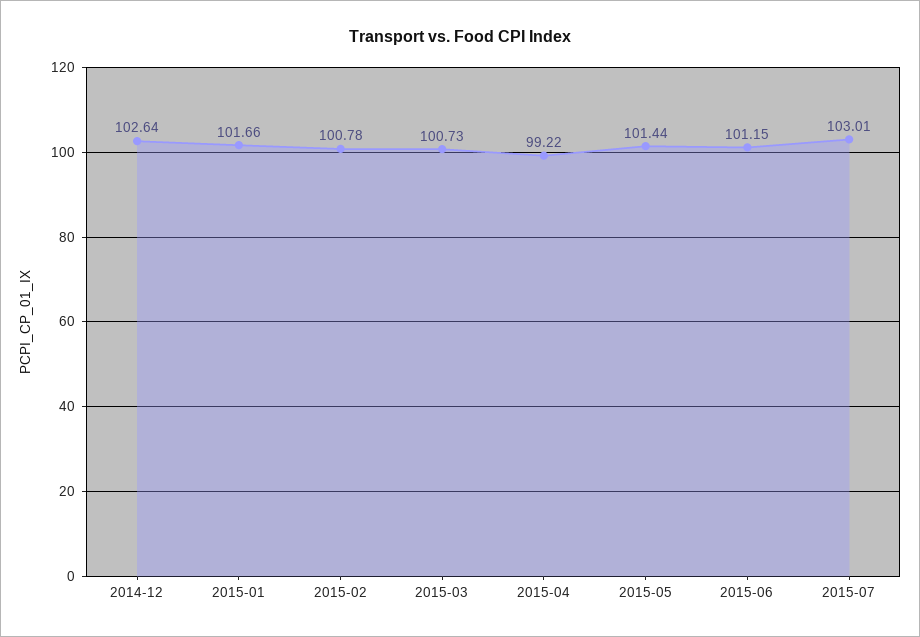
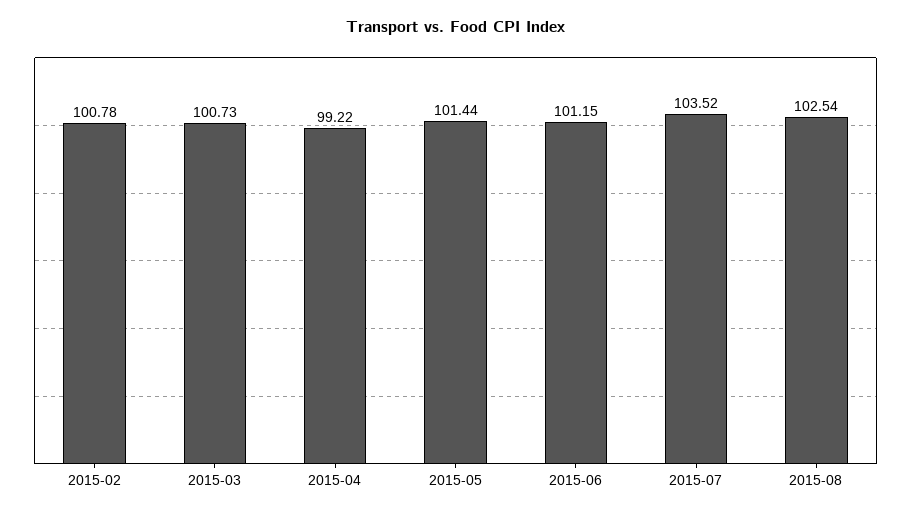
2014-12: 102.64 -> none
2015-01: 101.66 -> none
2015-07: 103.01 -> 103.52
2015-08: none -> 102.54

